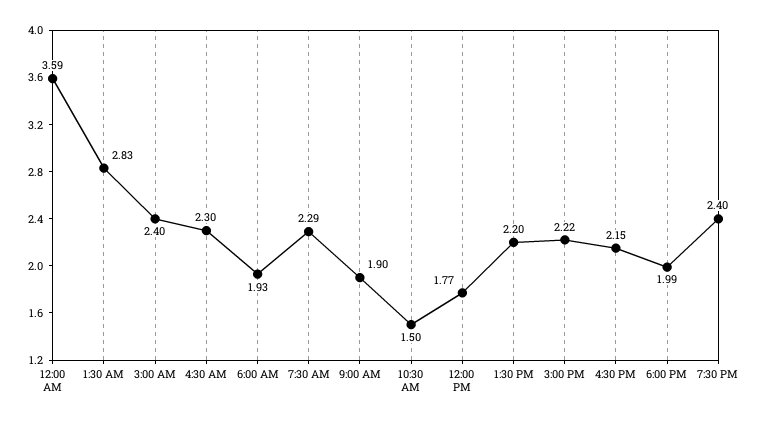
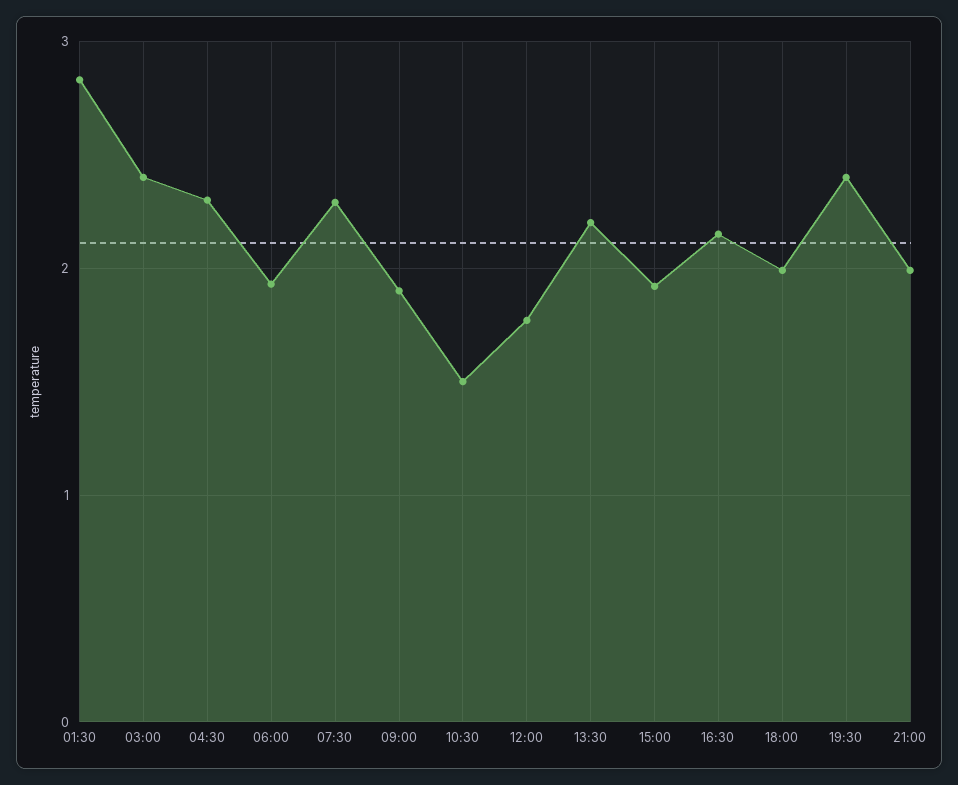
12:00 AM: 3.59 -> none
3:00 PM: 2.22 -> 1.9
21:00: none -> 2

